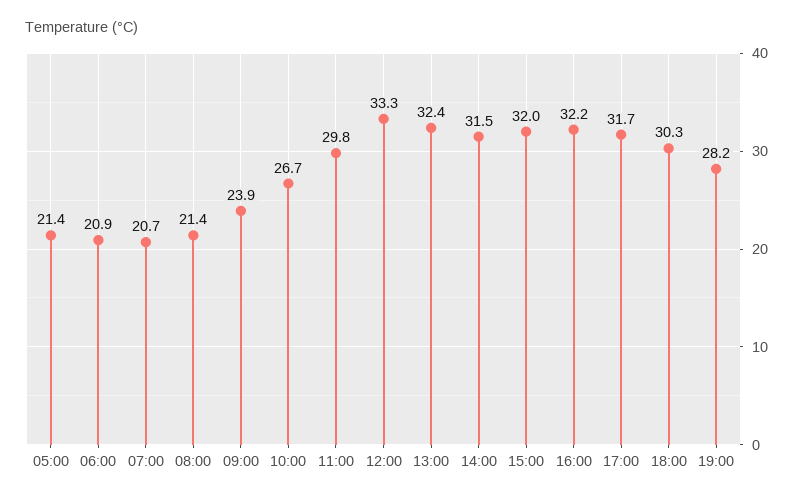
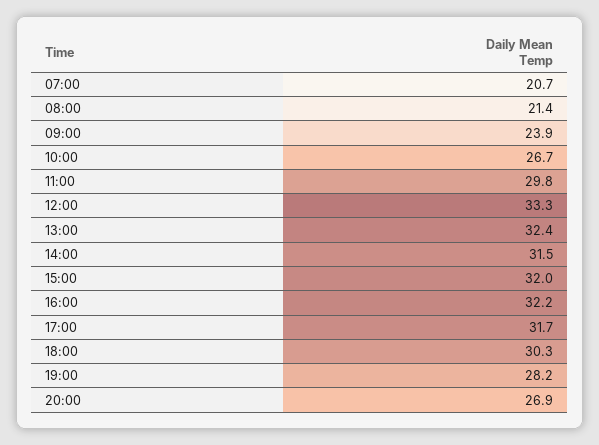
05:00: 21.4 -> none
06:00: 20.9 -> none
20:00: none -> 26.9

